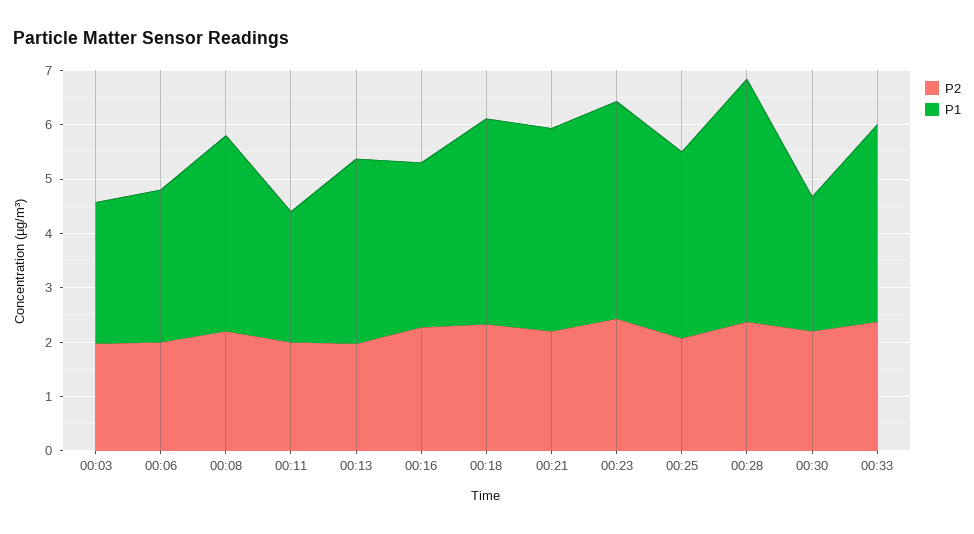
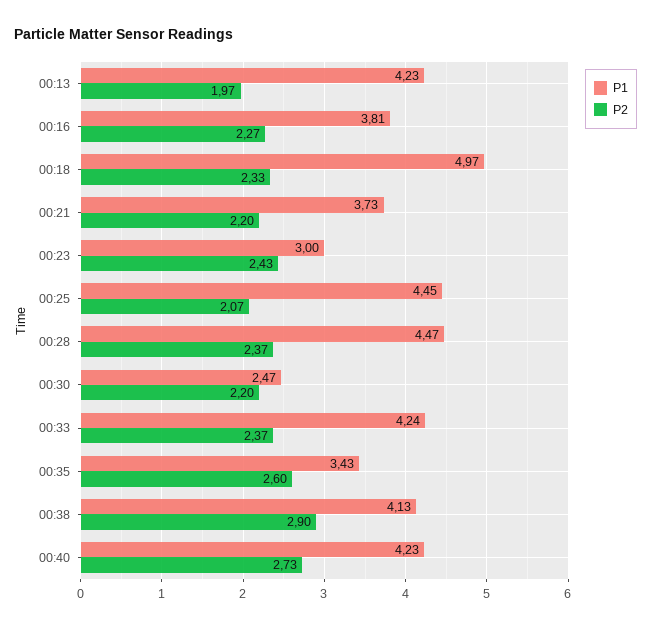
P2, 00:03: 2 -> none
P1, 00:03: 2.6 -> none
P2, 00:06: 2 -> none
P1, 00:06: 2.8 -> none
P2, 00:08: 2.2 -> none
P1, 00:08: 3.6 -> none
P2, 00:11: 2 -> none
P1, 00:11: 2.4 -> none
P1, 00:13: 3.4 -> 4.23
P1, 00:16: 3 -> 3.81
P1, 00:18: 3.8 -> 4.97
P1, 00:23: 4 -> 3
P1, 00:25: 3.4 -> 4.45
P1, 00:33: 3.6 -> 4.24
P1, 00:35: none -> 3.43
P2, 00:35: none -> 2.6
P1, 00:38: none -> 4.13
P2, 00:38: none -> 2.9
P1, 00:40: none -> 4.23
P2, 00:40: none -> 2.73

